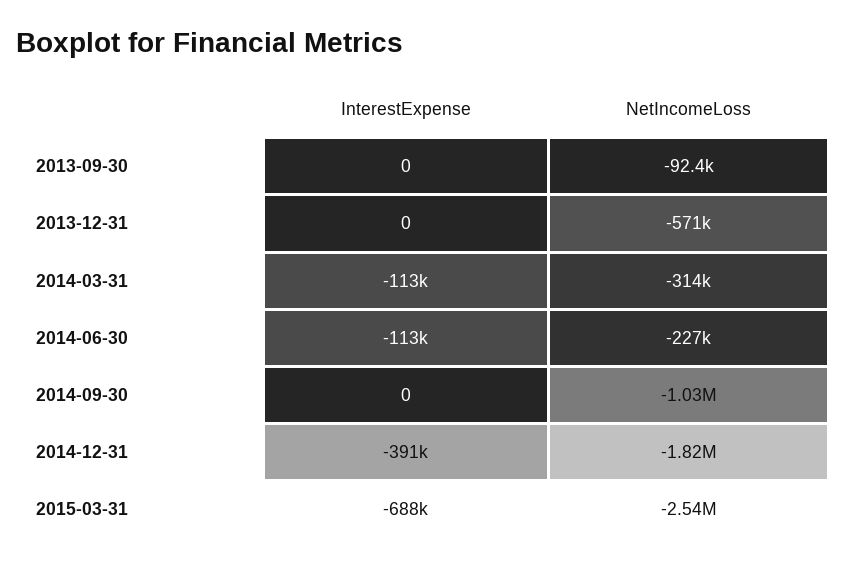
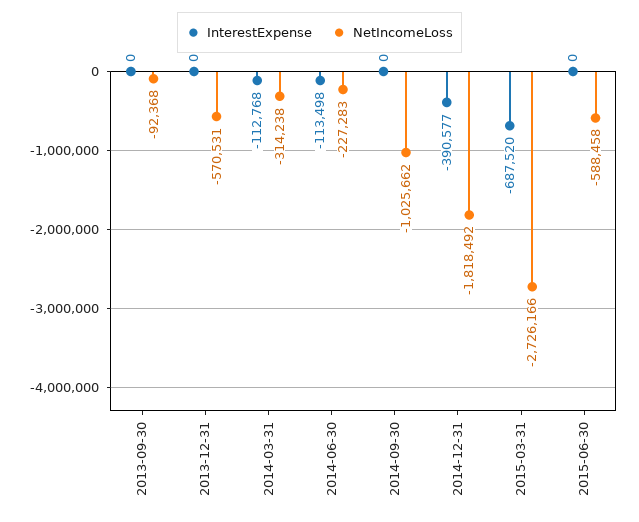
NetIncomeLoss, 2015-03-31: -2540000 -> -2726166
InterestExpense, 2015-06-30: none -> 0
NetIncomeLoss, 2015-06-30: none -> -588458

